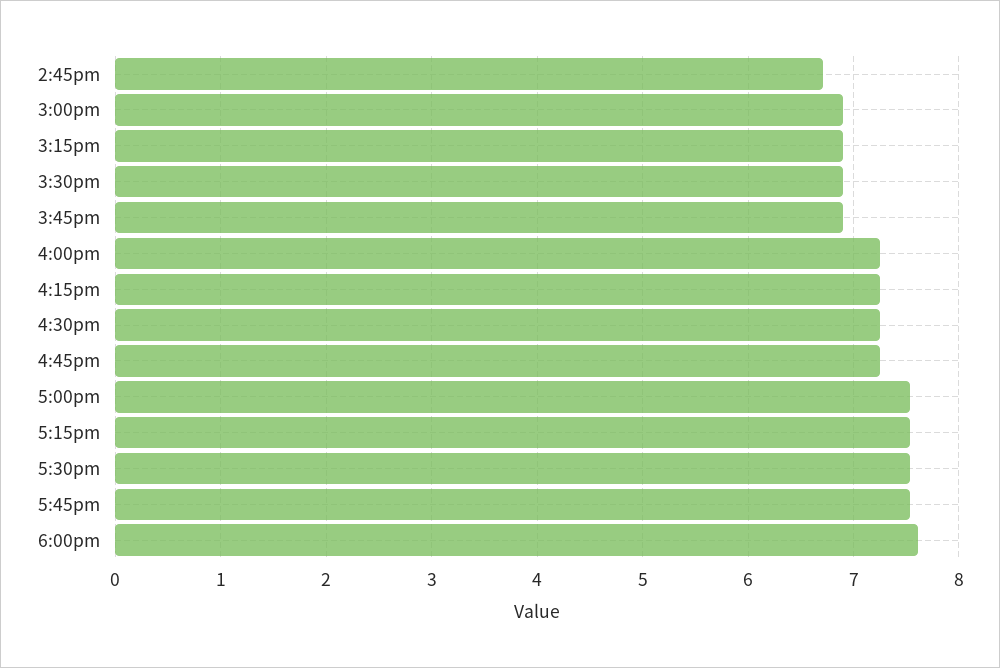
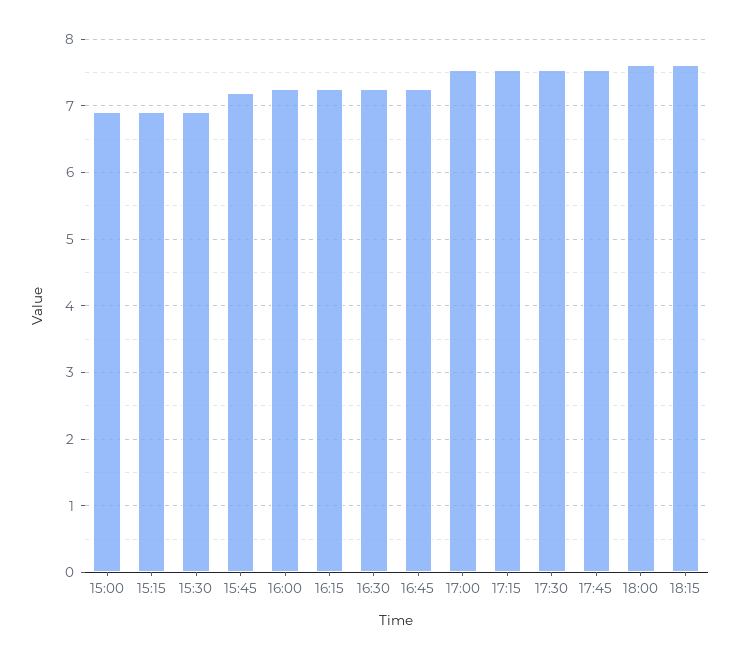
2:45pm: 6.7 -> none
3:45pm: 6.9 -> 7.2
18:15: none -> 7.6

